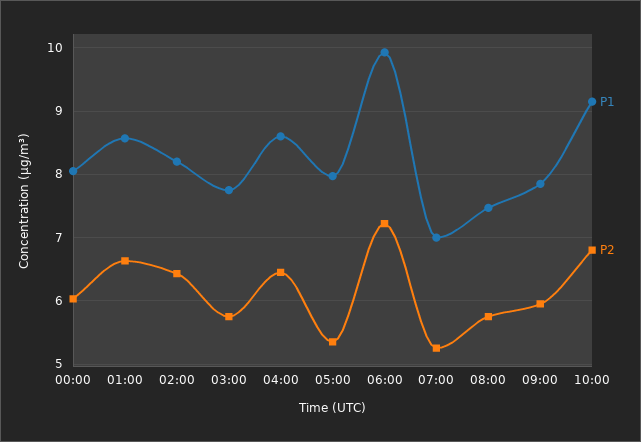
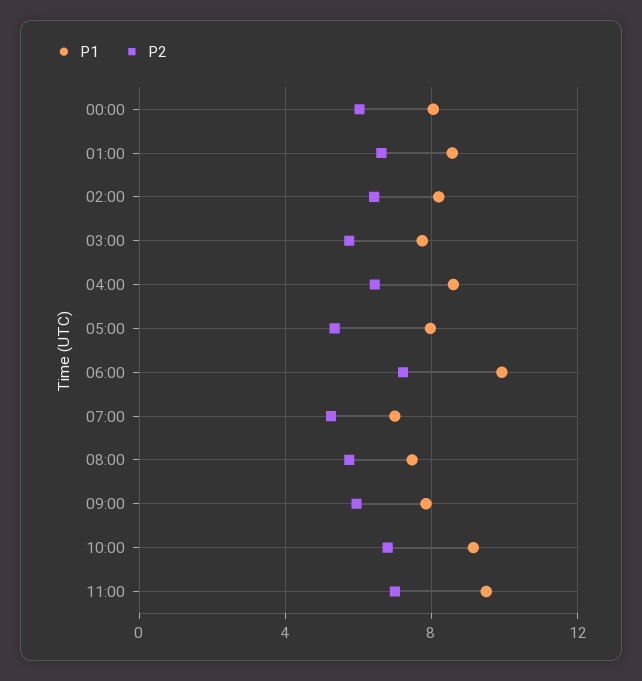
P1, 11:00: none -> 9.5
P2, 11:00: none -> 7

